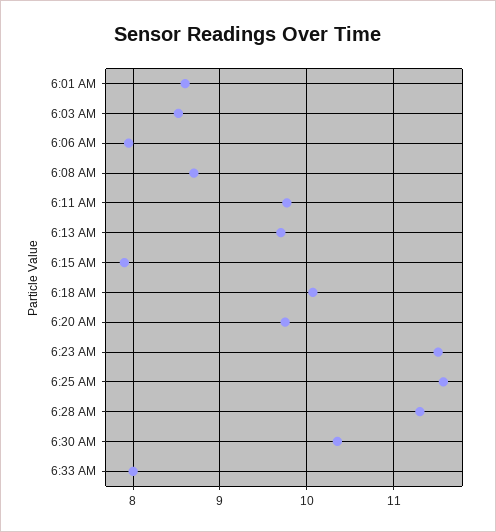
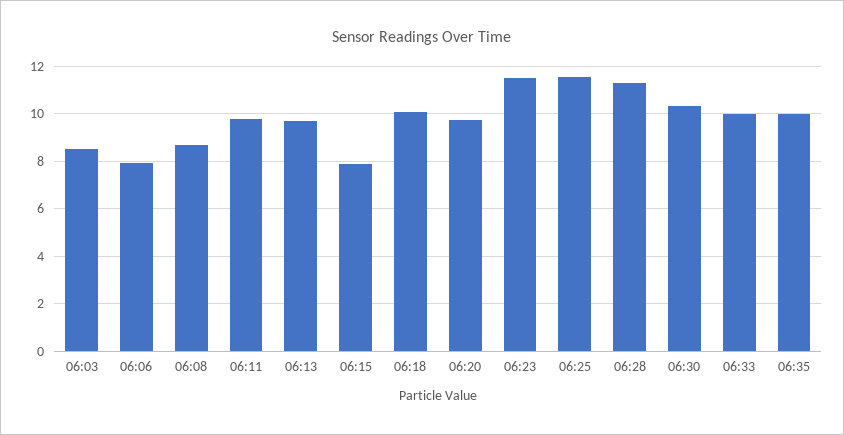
6:01 AM: 8.6 -> none
6:33 AM: 8 -> 10
06:35: none -> 10

